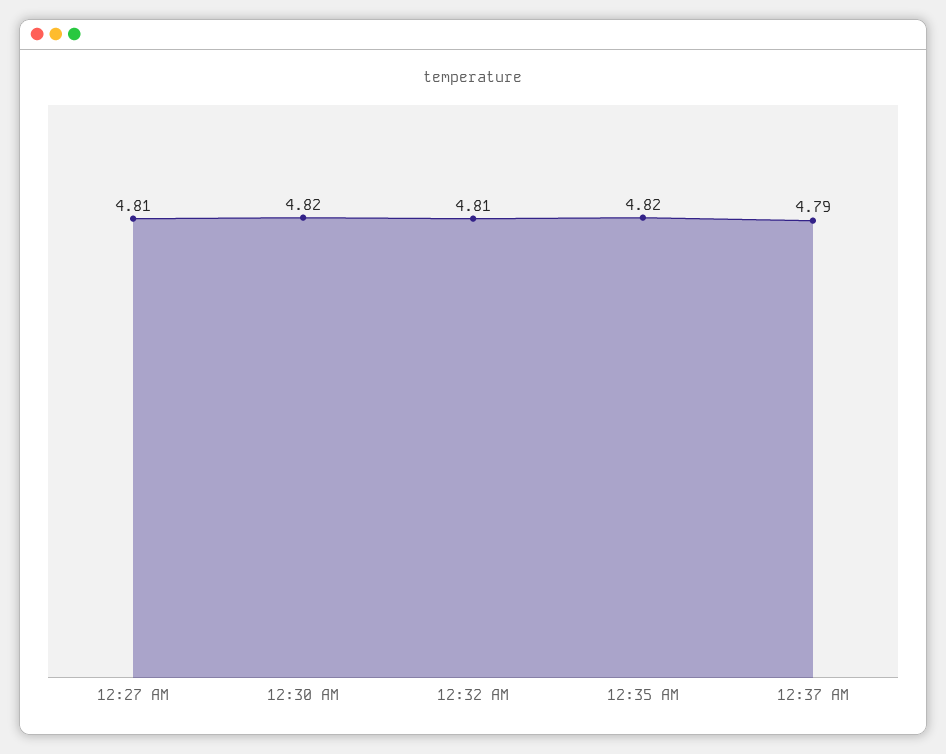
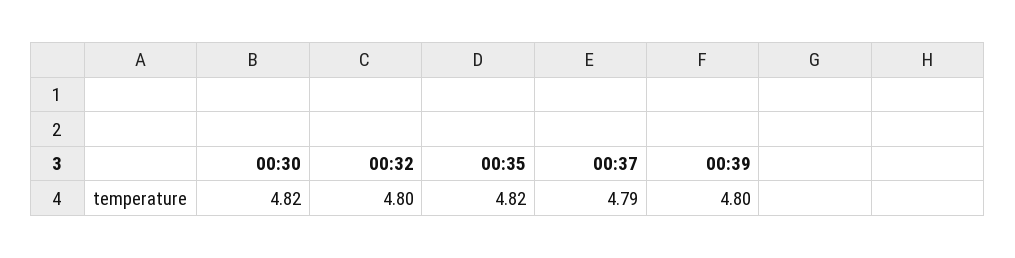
12:27 AM: 4.81 -> none
12:32 AM: 4.81 -> 4.8
00:39: none -> 4.8

